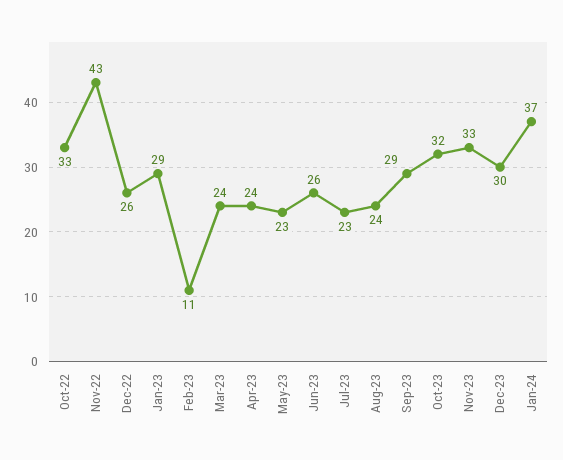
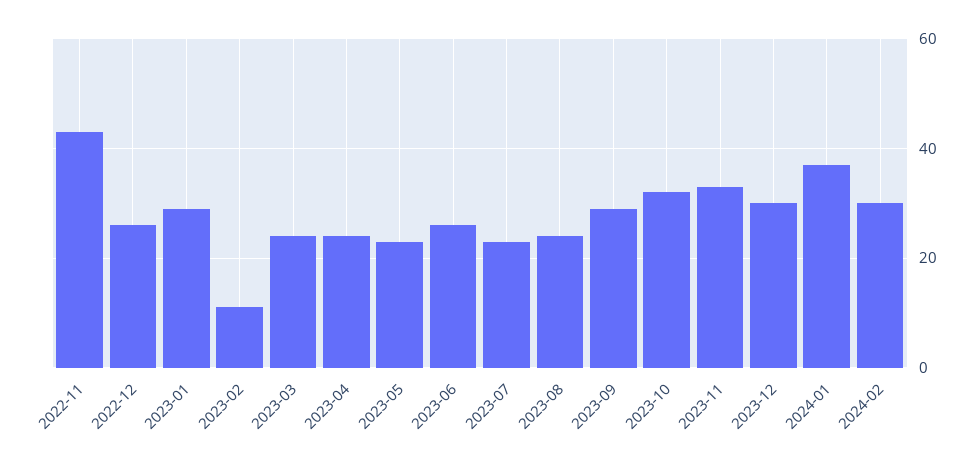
Oct-22: 33 -> none
2024-02: none -> 30

